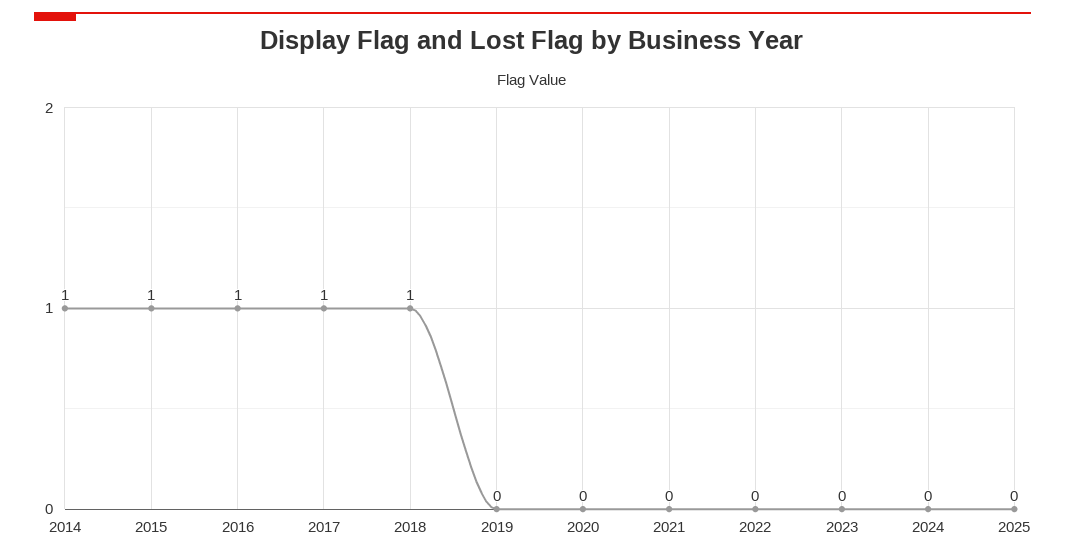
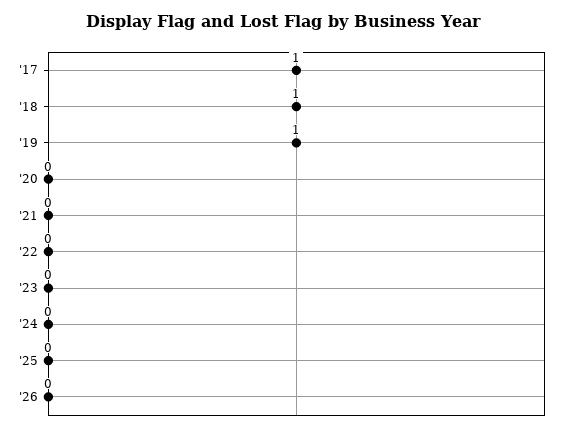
2014: 1 -> none
2015: 1 -> none
2016: 1 -> none
2019: 0 -> 1
'26: none -> 0

